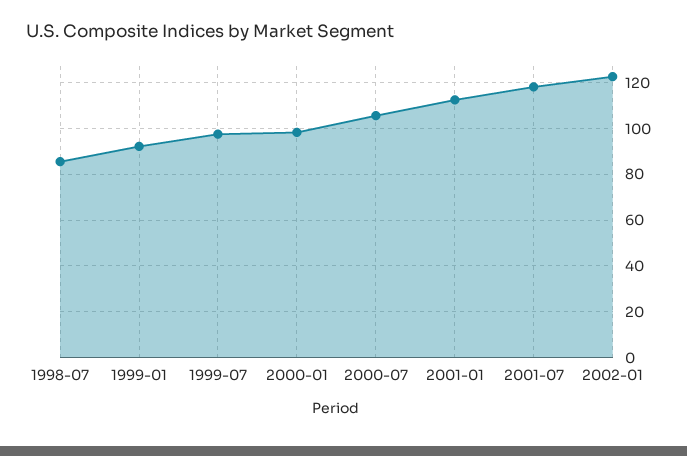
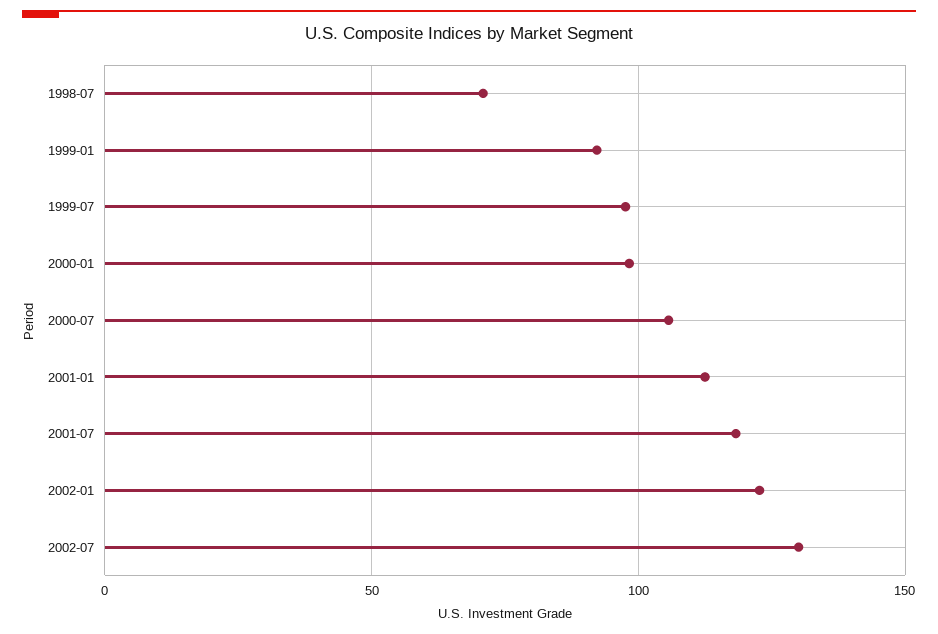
1998-07: 85 -> 70
2002-07: none -> 130

